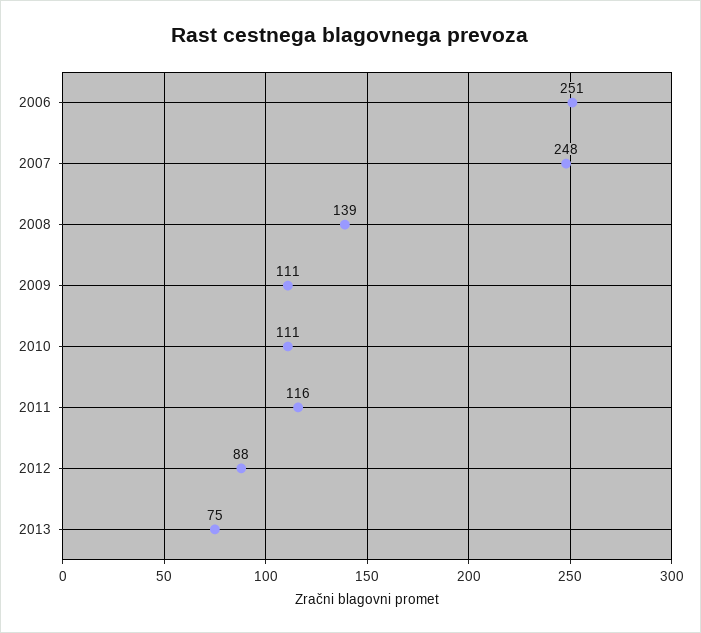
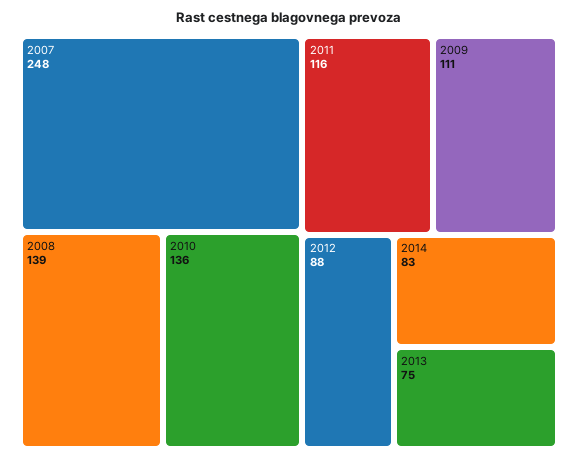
2006: 251 -> none
2010: 111 -> 136
2014: none -> 83

